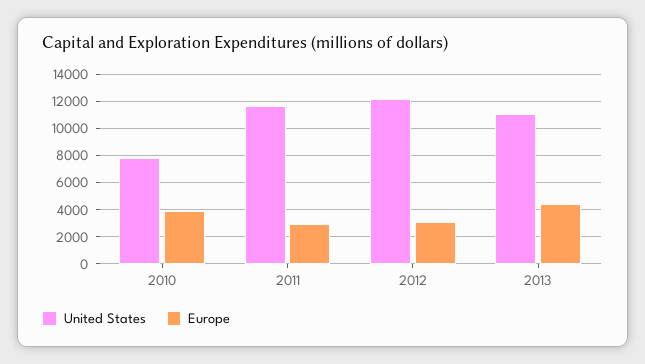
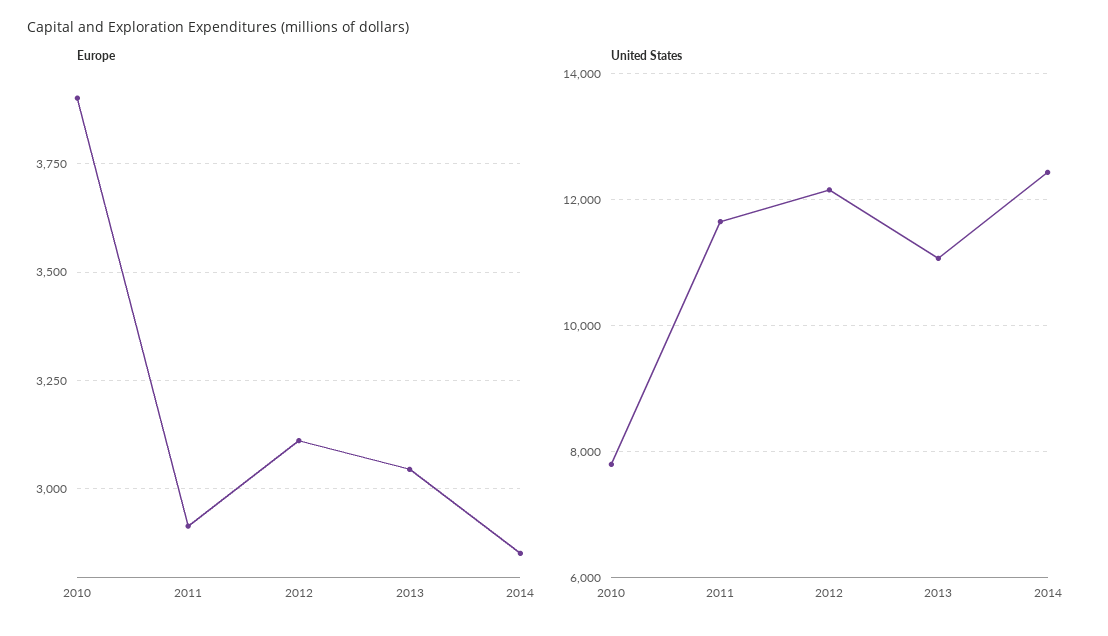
Europe, 2013: 4500 -> 3050
Europe, 2014: none -> 2850
United States, 2014: none -> 12400

